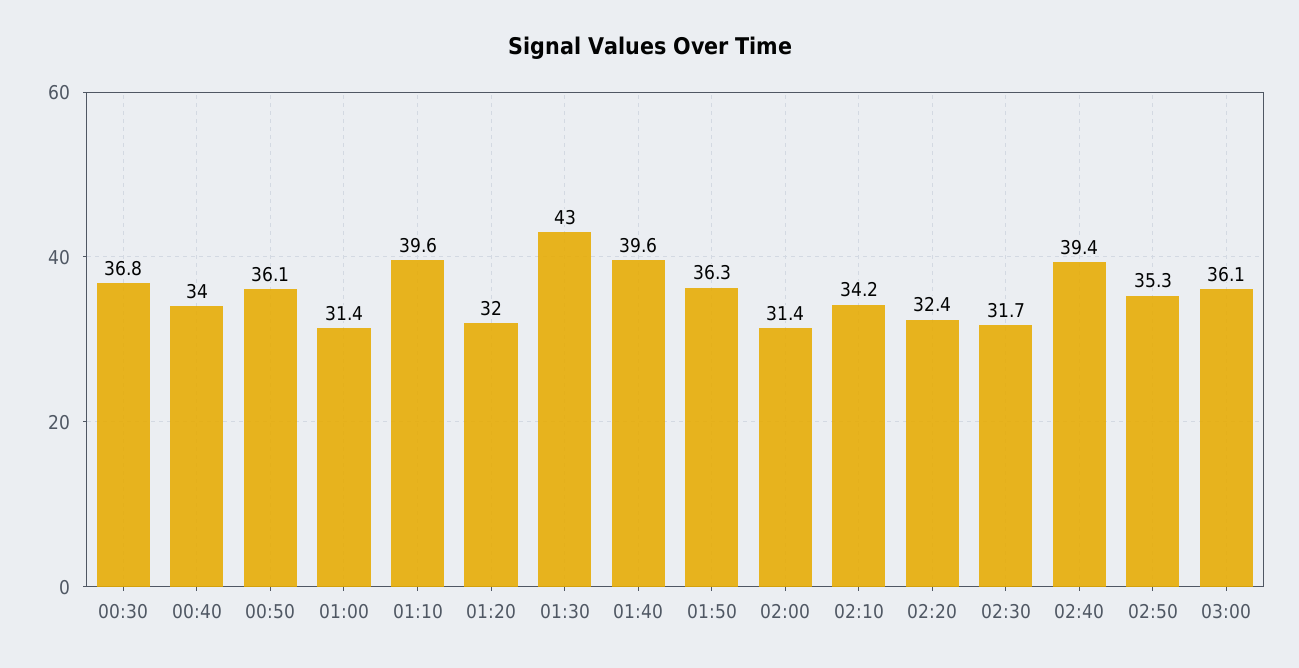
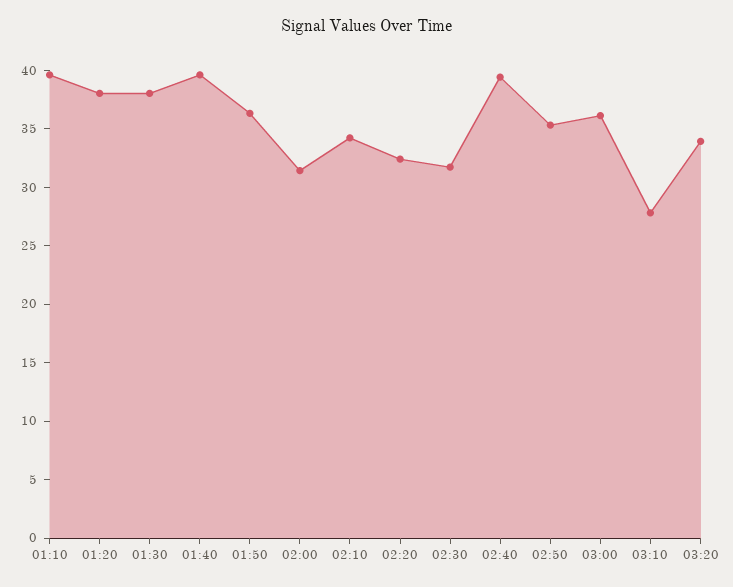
00:30: 36.8 -> none
00:40: 34 -> none
00:50: 36.1 -> none
01:00: 31.4 -> none
01:20: 32 -> 38
01:30: 43 -> 38
03:10: none -> 28
03:20: none -> 34

